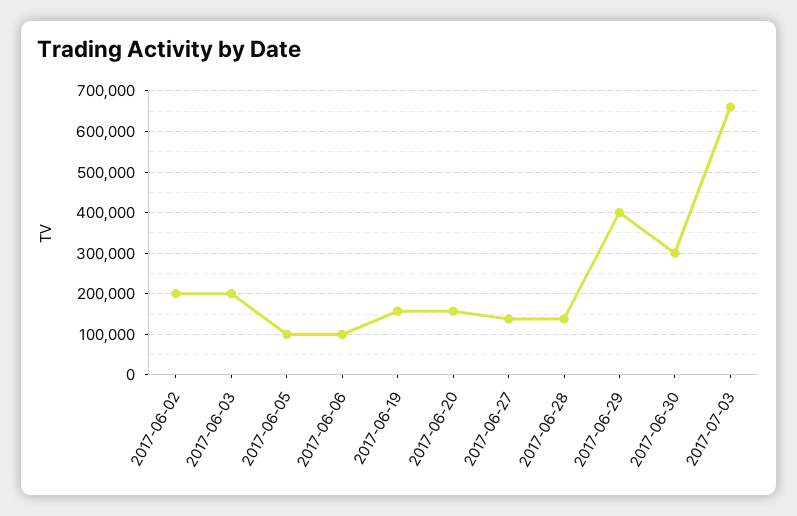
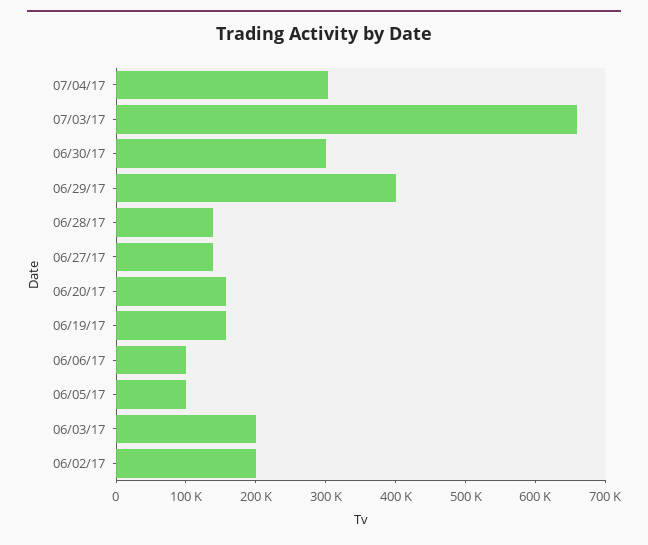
07/04/17: none -> 300000

